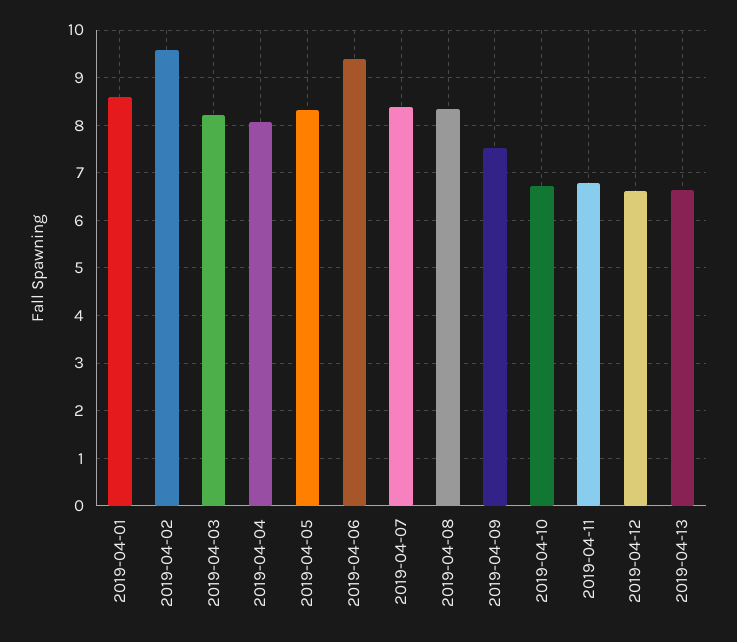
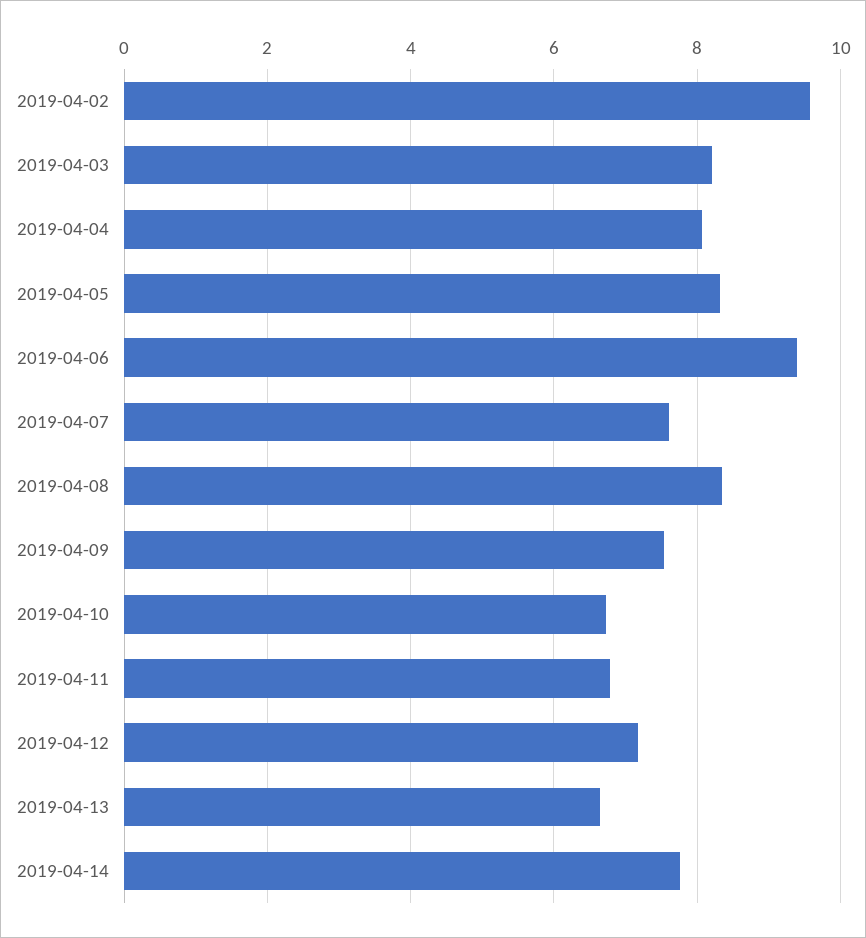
2019-04-01: 8.6 -> none
2019-04-07: 8.4 -> 7.6
2019-04-12: 6.6 -> 7.2
2019-04-14: none -> 7.8

